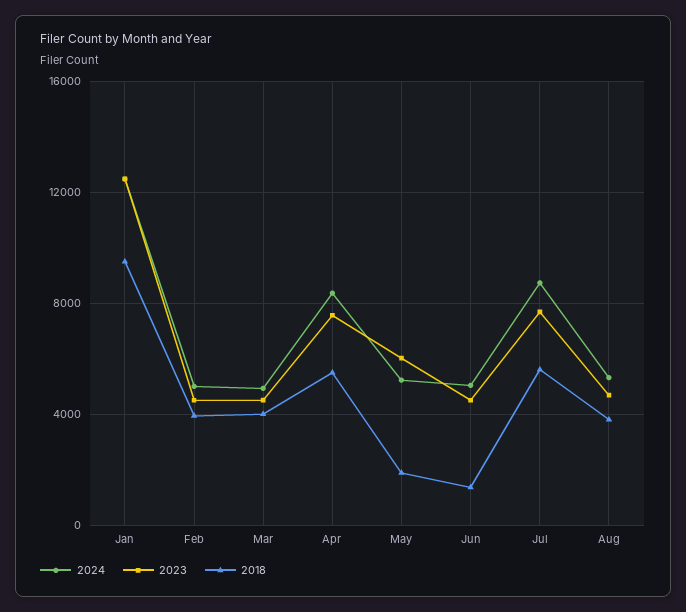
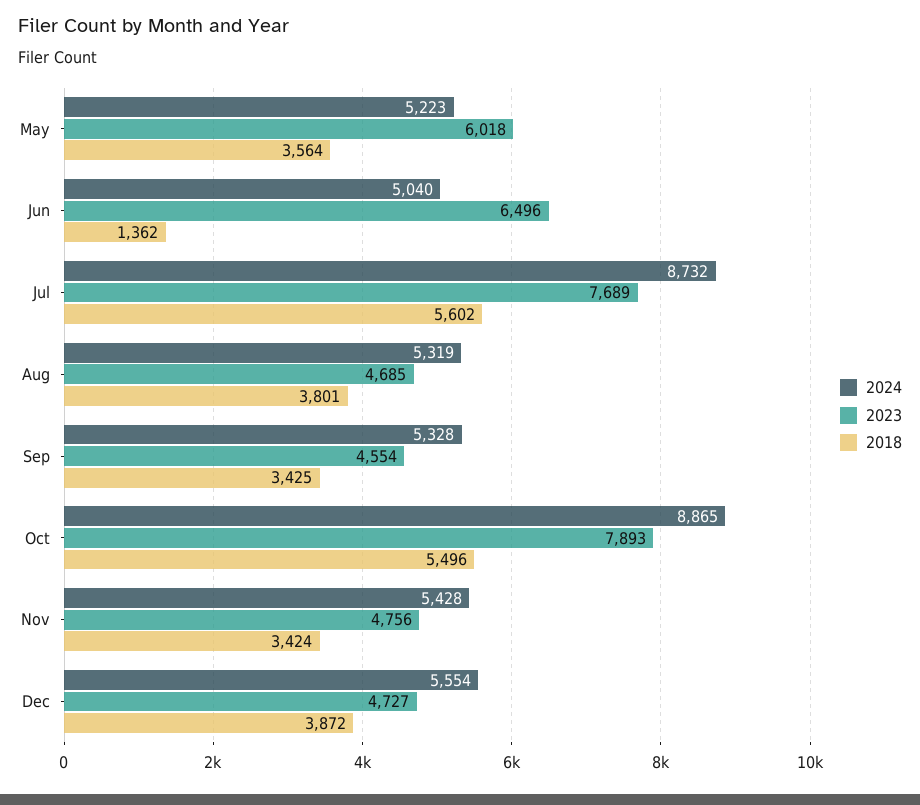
2024, Jan: 12500 -> none
2023, Jan: 12500 -> none
2018, Jan: 9500 -> none
2024, Feb: 5000 -> none
2023, Feb: 4500 -> none
2018, Feb: 4000 -> none
2024, Mar: 5000 -> none
2023, Mar: 4500 -> none
2018, Mar: 4000 -> none
2024, Apr: 8500 -> none
2023, Apr: 7500 -> none
2018, Apr: 5500 -> none
2018, May: 2000 -> 3564
2023, Jun: 4500 -> 6496
2024, Sep: none -> 5328
2023, Sep: none -> 4554
2018, Sep: none -> 3425
2024, Oct: none -> 8865
2023, Oct: none -> 7893
2018, Oct: none -> 5496
2024, Nov: none -> 5428
2023, Nov: none -> 4756
2018, Nov: none -> 3424
2024, Dec: none -> 5554
2023, Dec: none -> 4727
2018, Dec: none -> 3872

